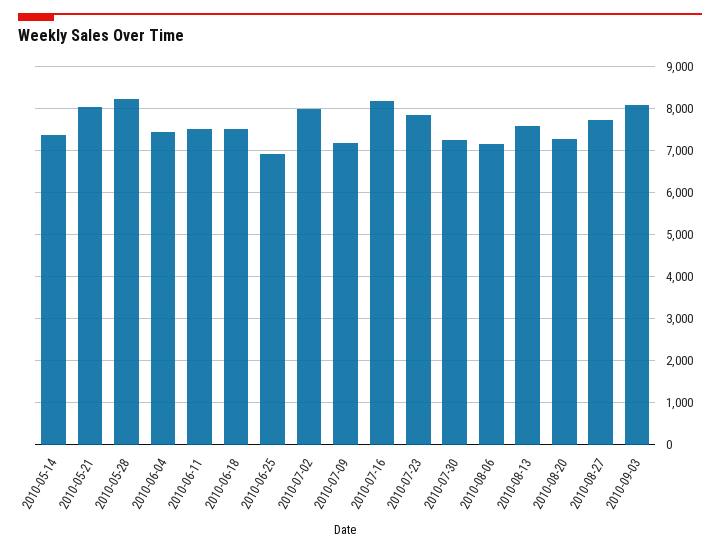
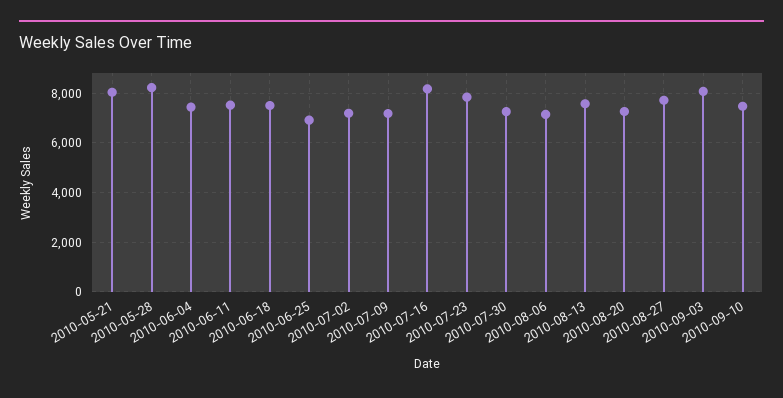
2010-05-14: 7400 -> none
2010-07-02: 8000 -> 7250
2010-09-10: none -> 7500

